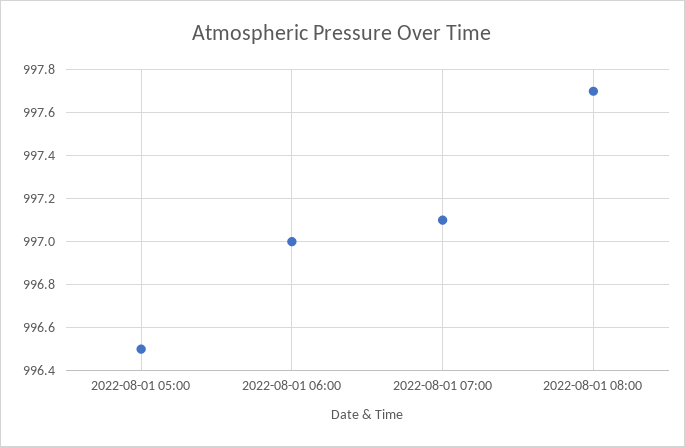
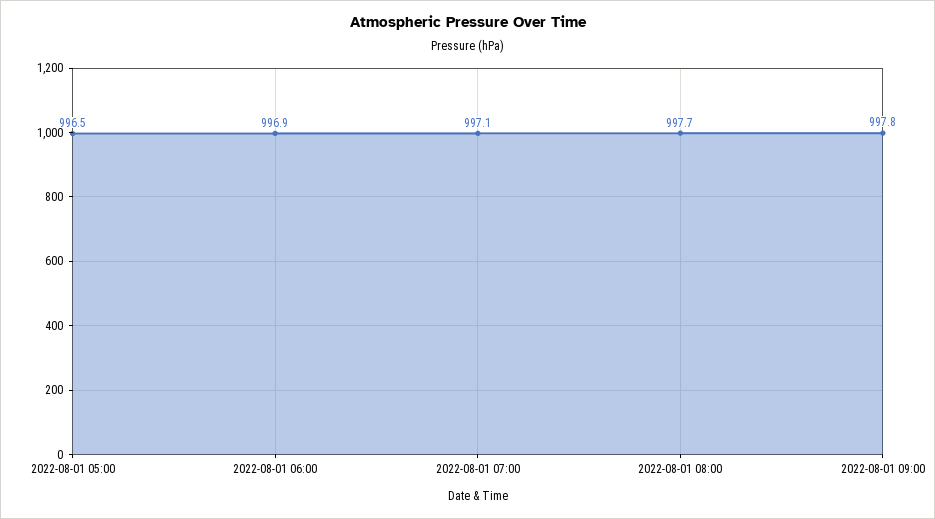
2022-08-01 06:00: 997 -> 996.9
2022-08-01 09:00: none -> 997.8

